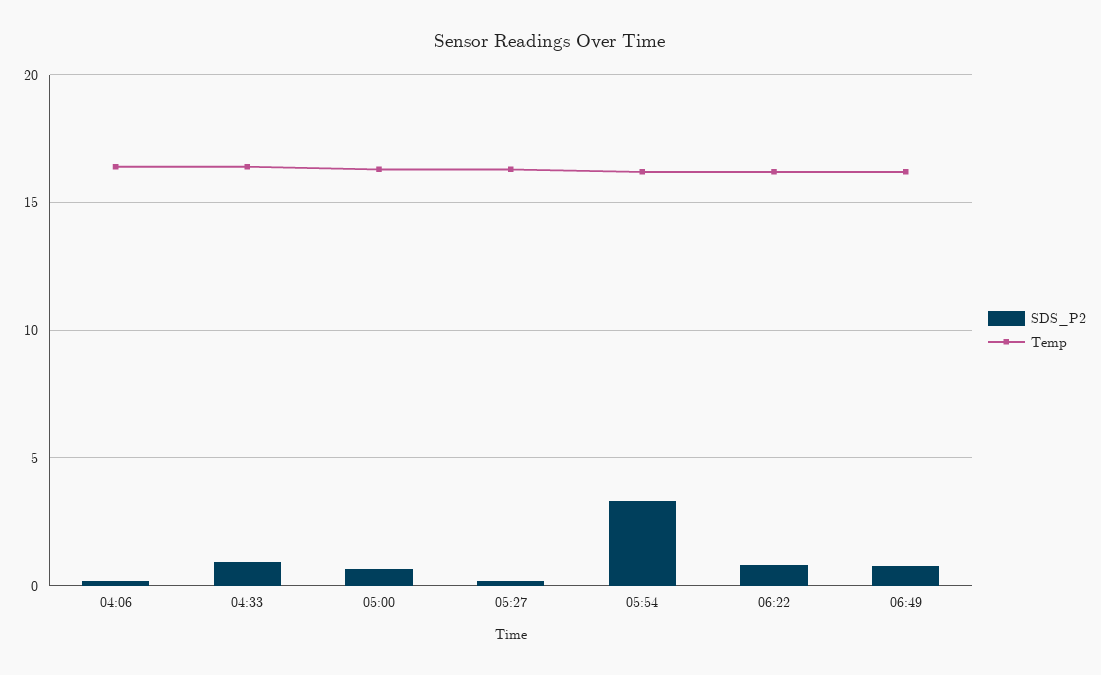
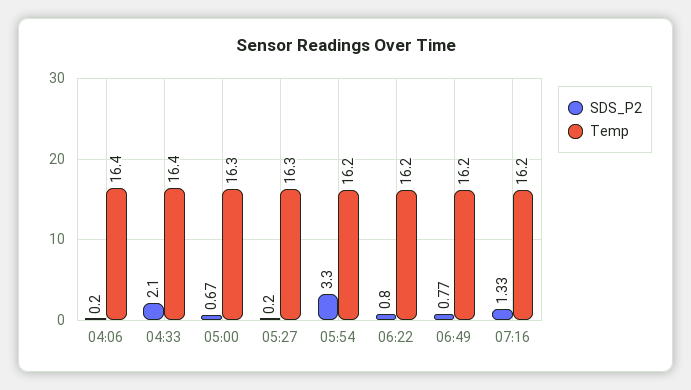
SDS_P2, 04:33: 1 -> 2.1
SDS_P2, 07:16: none -> 1.33
Temp, 07:16: none -> 16.2

